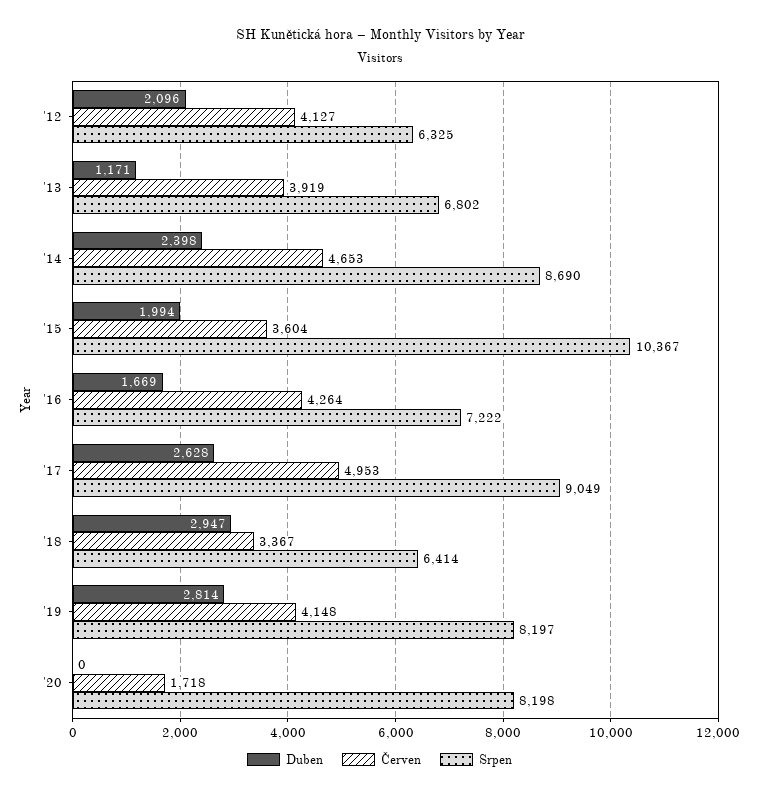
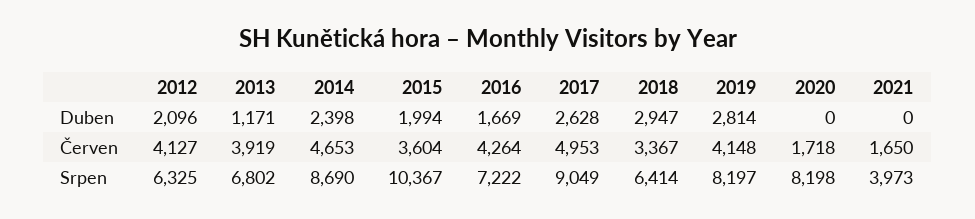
Duben, 2021: none -> 0
Červen, 2021: none -> 1650
Srpen, 2021: none -> 3973

